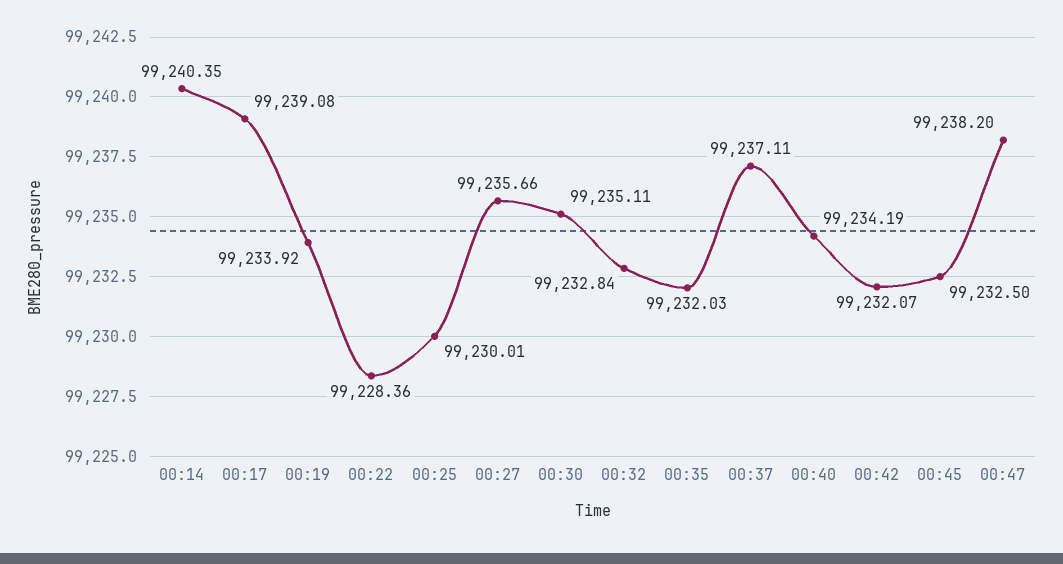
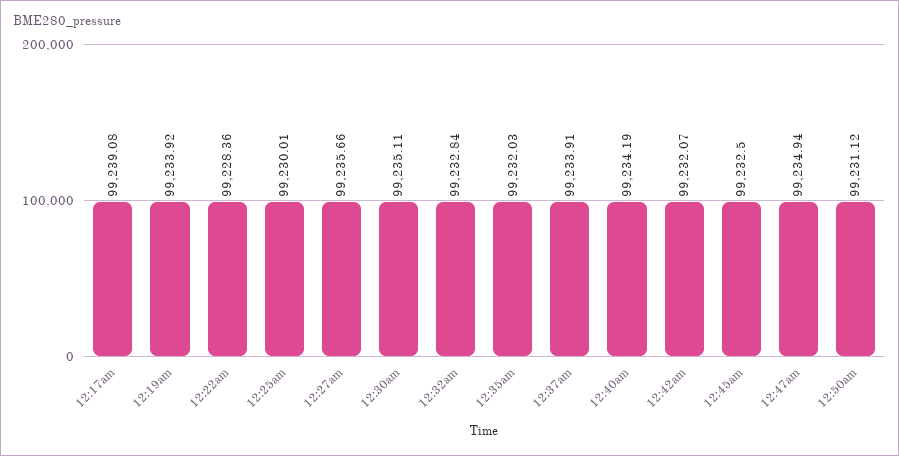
00:14: 99240.35 -> none
00:37: 99237.11 -> 99233.91
00:47: 99238.2 -> 99234.94
12:50am: none -> 99231.12

